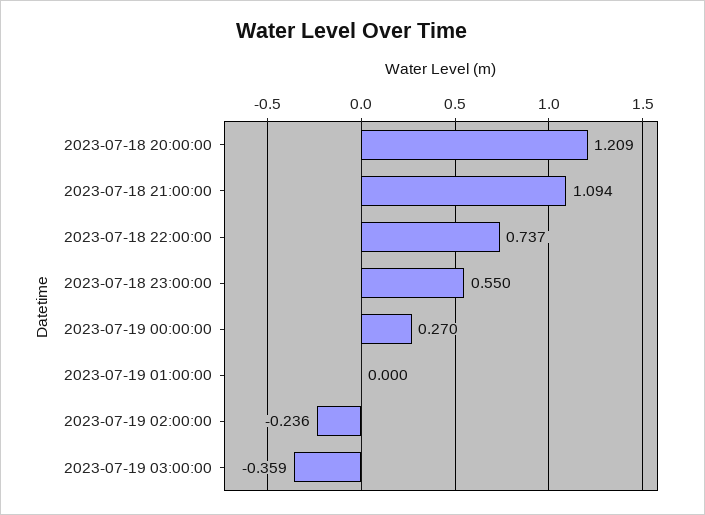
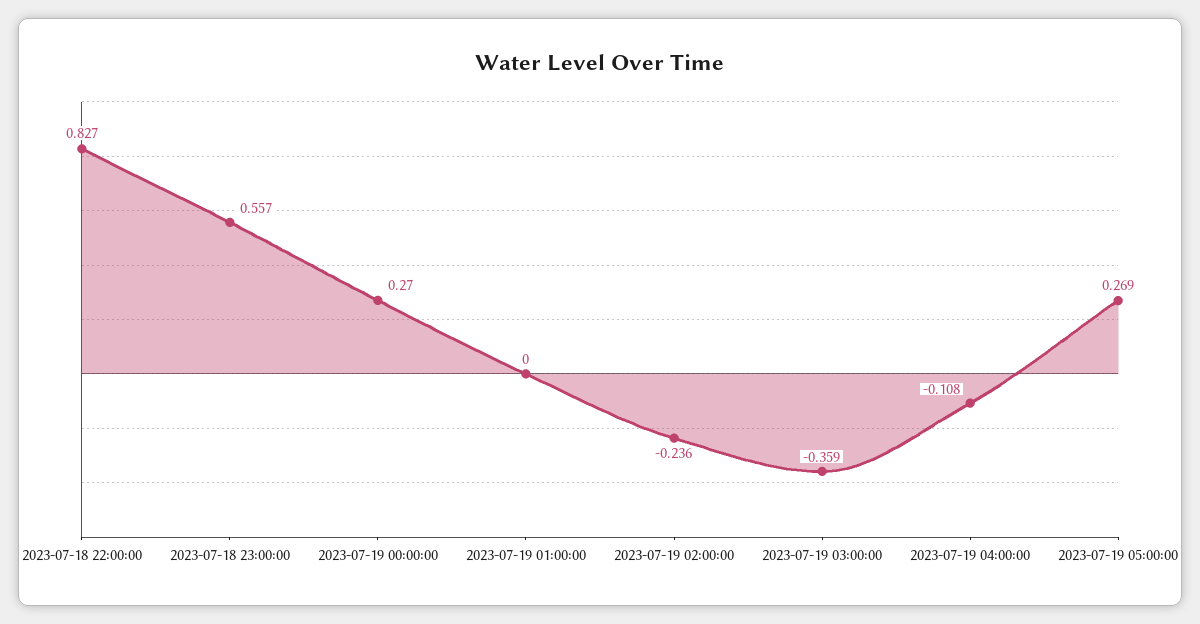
2023-07-18 20:00:00: 1.209 -> none
2023-07-18 21:00:00: 1.094 -> none
2023-07-18 22:00:00: 0.737 -> 0.827
2023-07-18 23:00:00: 0.55 -> 0.557
2023-07-19 04:00:00: none -> -0.108
2023-07-19 05:00:00: none -> 0.269

